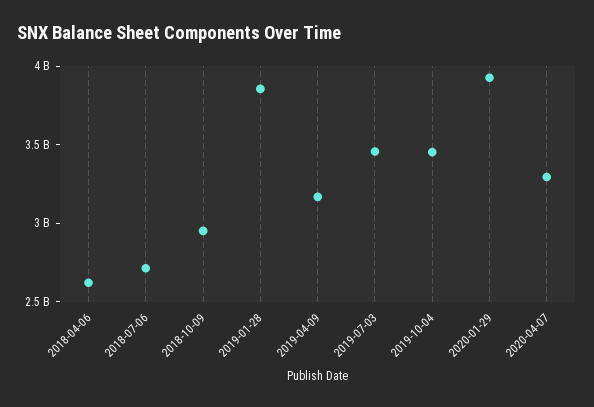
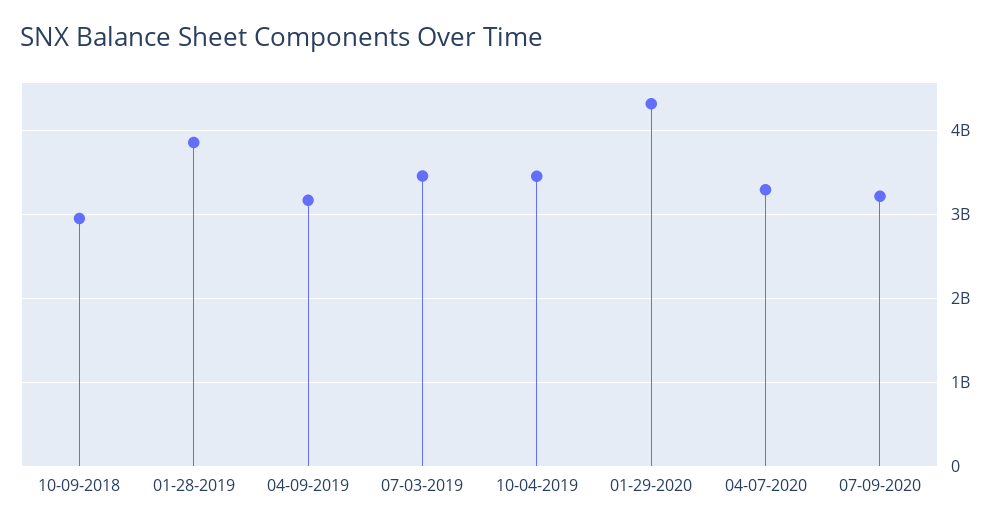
2018-04-06: 2600000000 -> none
2018-07-06: 2700000000 -> none
2020-01-29: 3900000000 -> 4300000000
07-09-2020: none -> 3200000000

